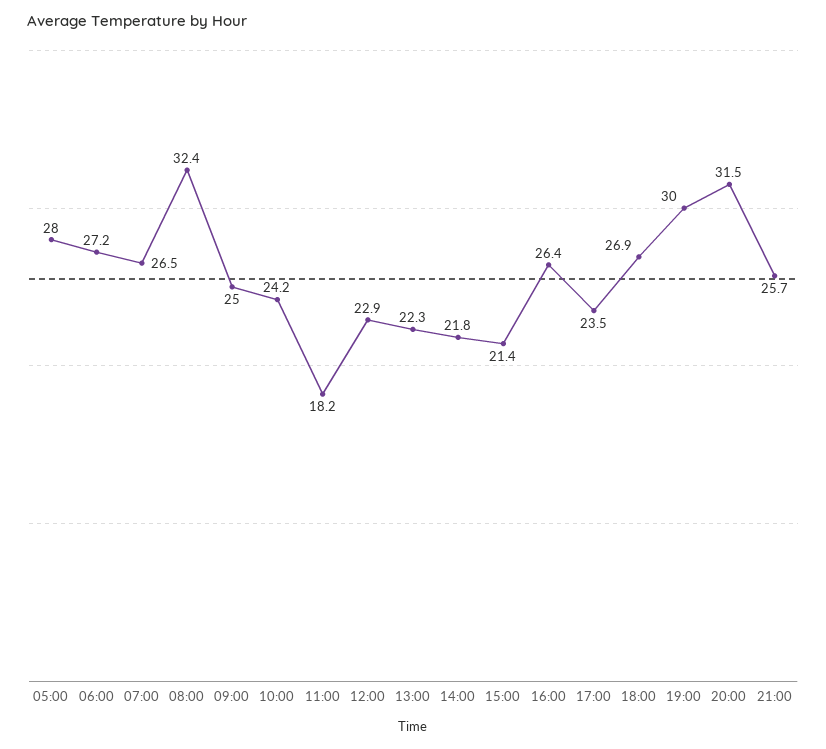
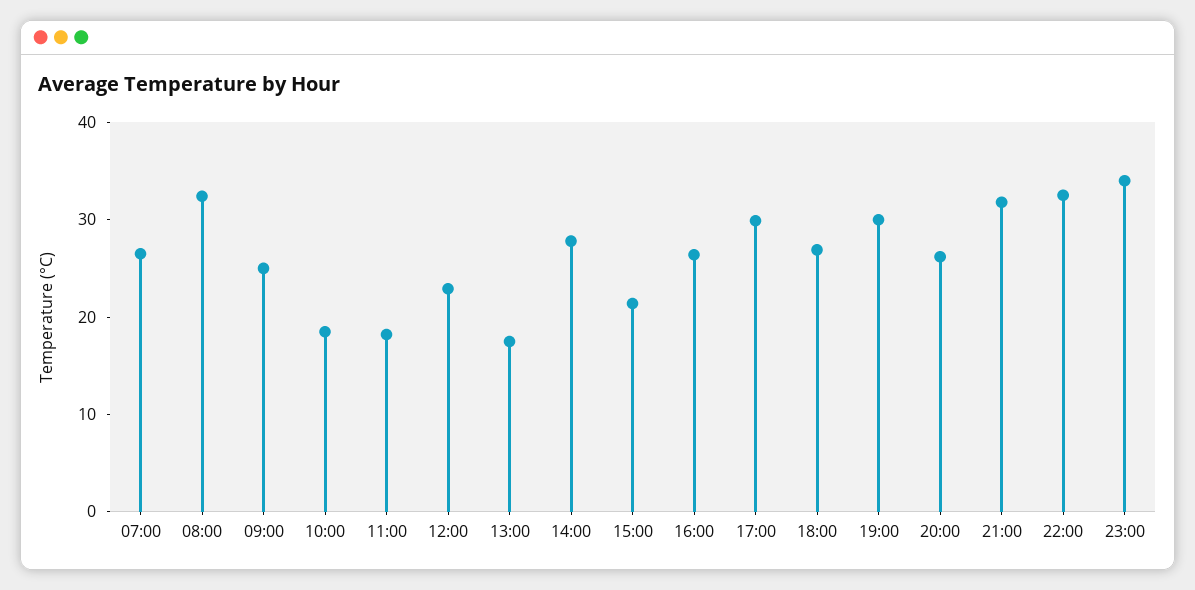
05:00: 28 -> none
06:00: 27.2 -> none
10:00: 24.2 -> 18
13:00: 22.3 -> 18
14:00: 21.8 -> 28
17:00: 23.5 -> 30
20:00: 31.5 -> 26
21:00: 25.7 -> 32
22:00: none -> 32
23:00: none -> 34

